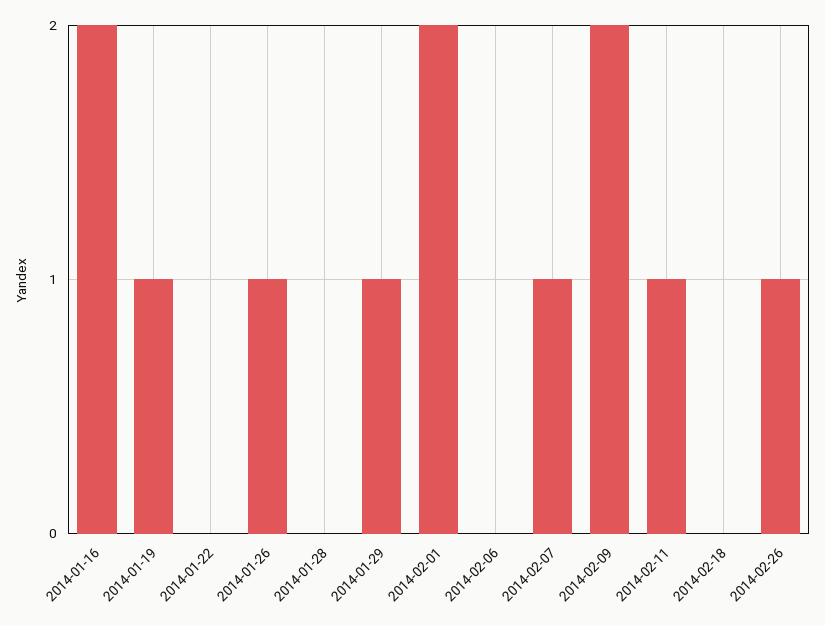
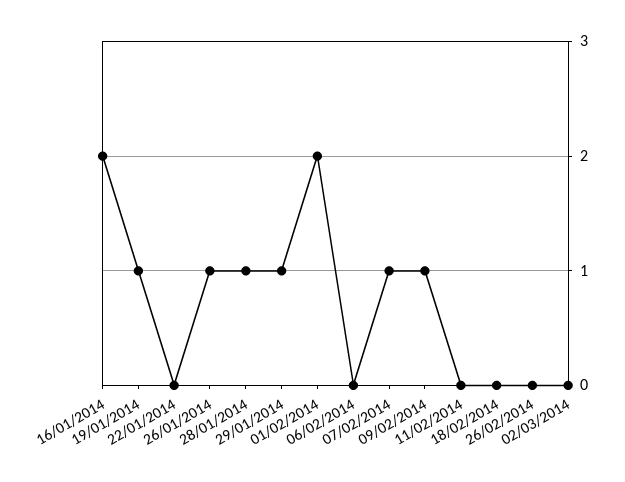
2014-01-28: 0 -> 1
2014-02-09: 2 -> 1
2014-02-11: 1 -> 0
2014-02-26: 1 -> 0
02/03/2014: none -> 0

